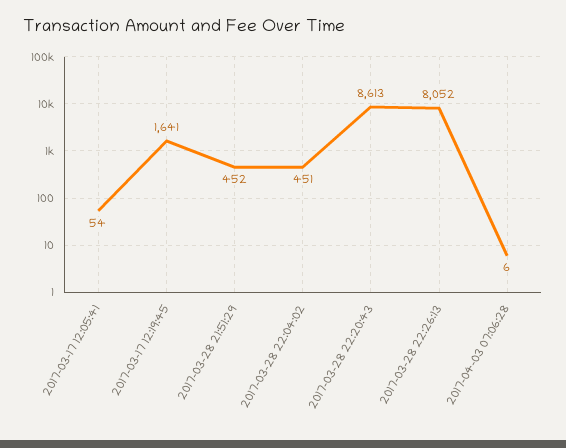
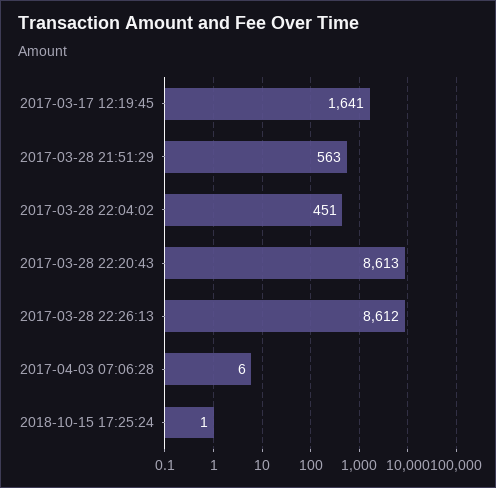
2017-03-17 12:05:41: 54 -> none
2017-03-28 21:51:29: 452 -> 563
2017-03-28 22:26:13: 8052 -> 8612
2018-10-15 17:25:24: none -> 1

